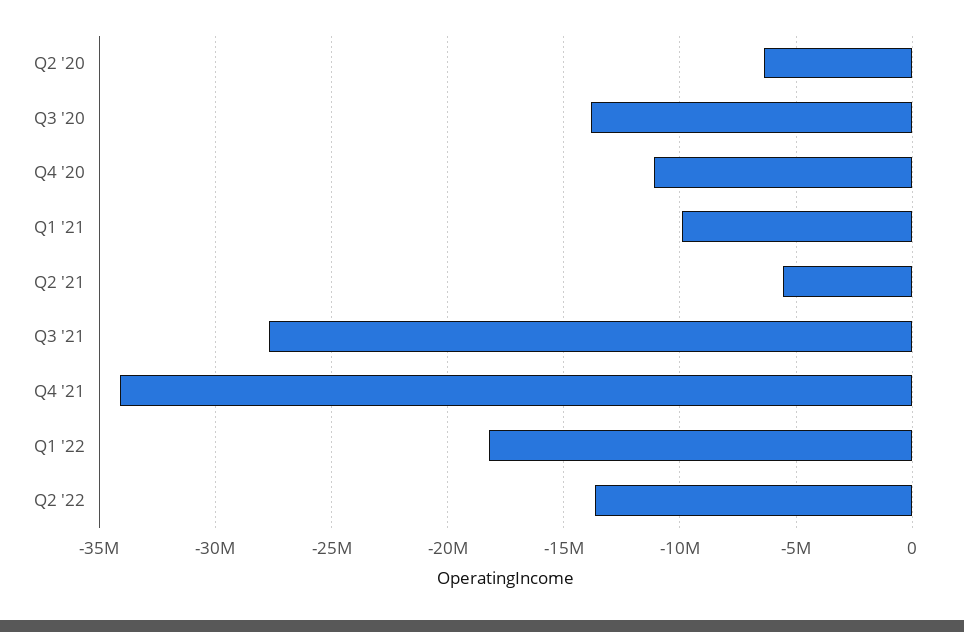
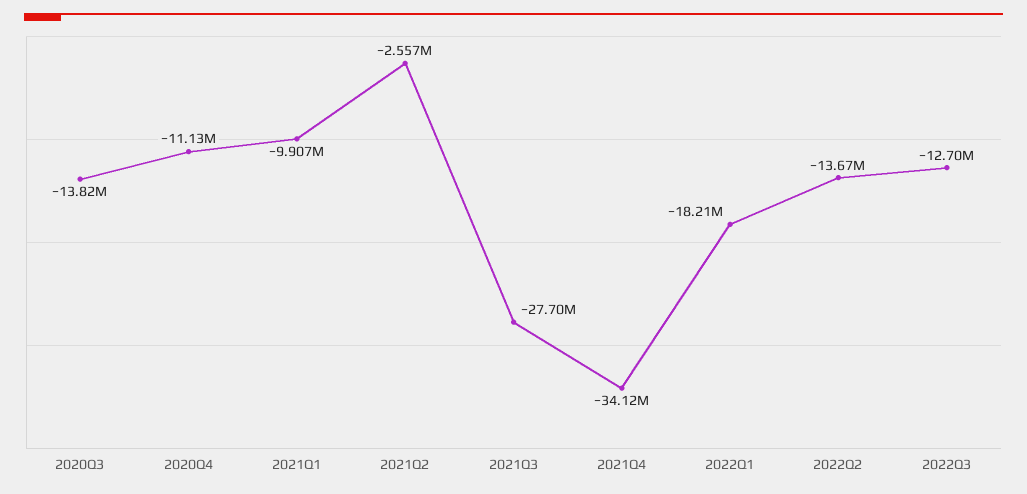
Q2 '20: -6500000 -> none
Q2 '21: -5500000 -> -2557000
2022Q3: none -> -12700000

